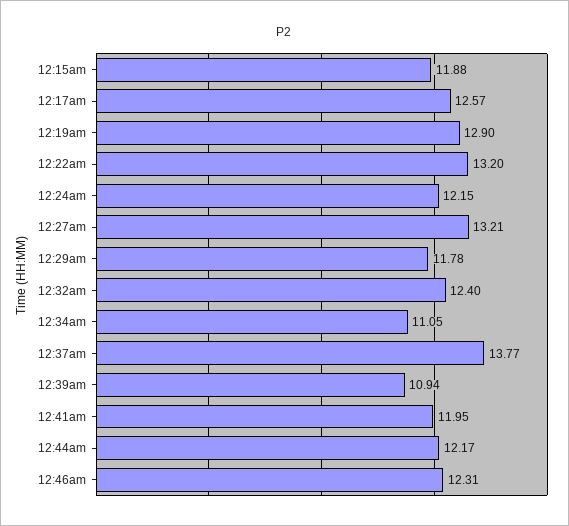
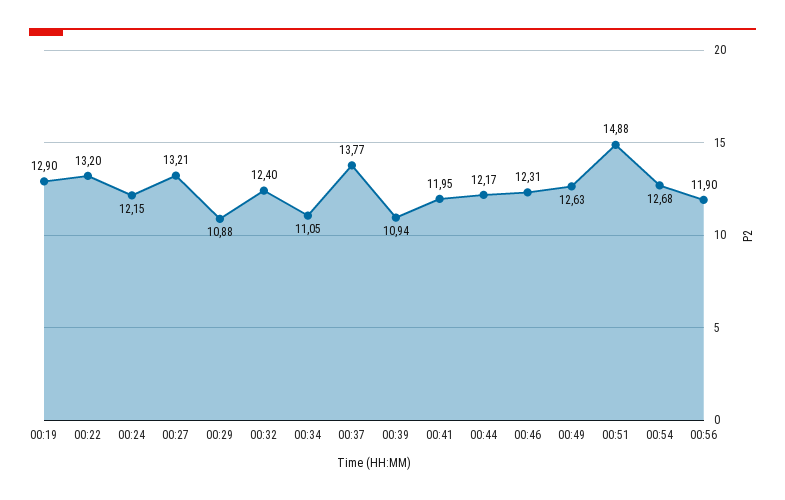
12:15am: 11.88 -> none
12:17am: 12.57 -> none
12:29am: 11.78 -> 10.88
00:49: none -> 12.63
00:51: none -> 14.88
00:54: none -> 12.68
00:56: none -> 11.9

